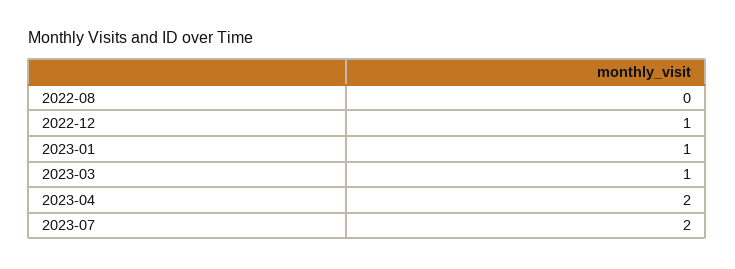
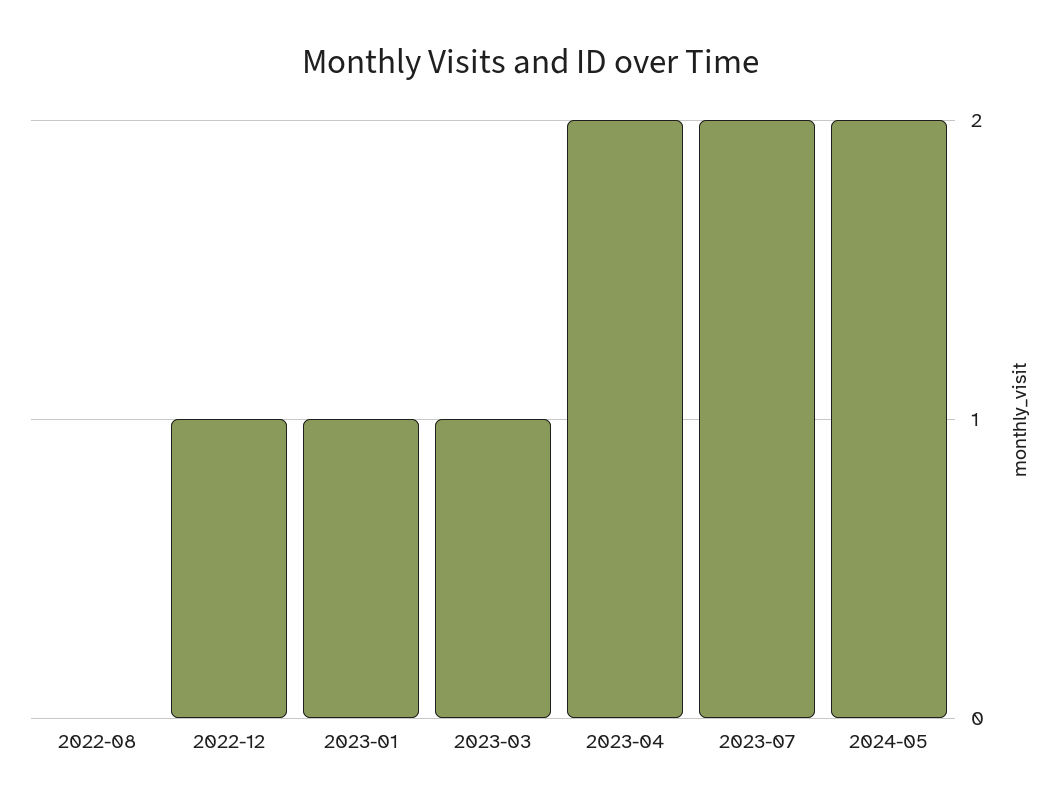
2024-05: none -> 2

